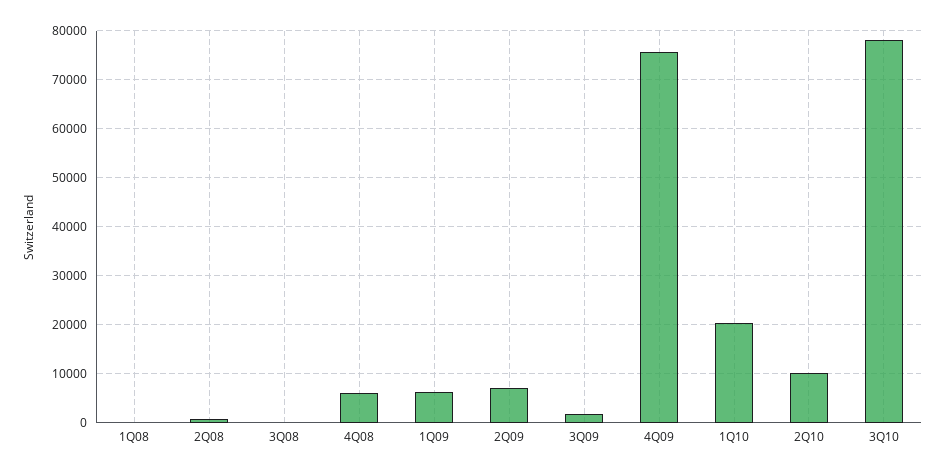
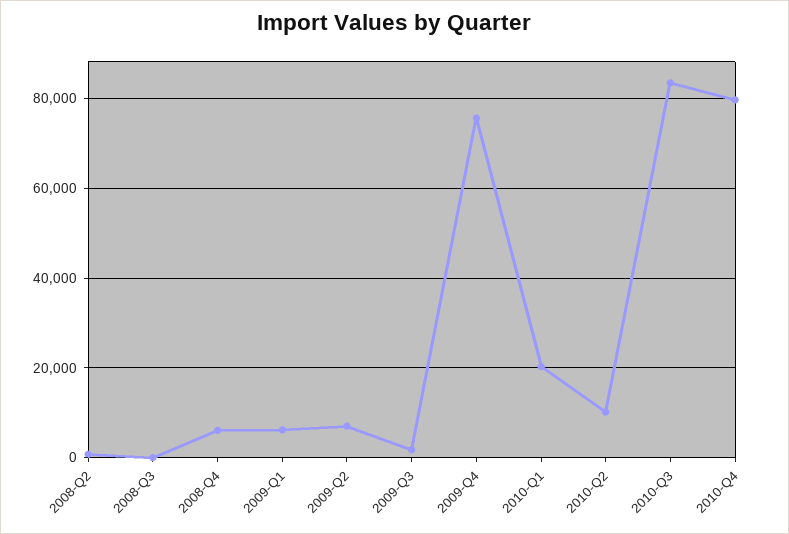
1Q08: 0 -> none
3Q10: 78000 -> 84000
2010-Q4: none -> 80000

